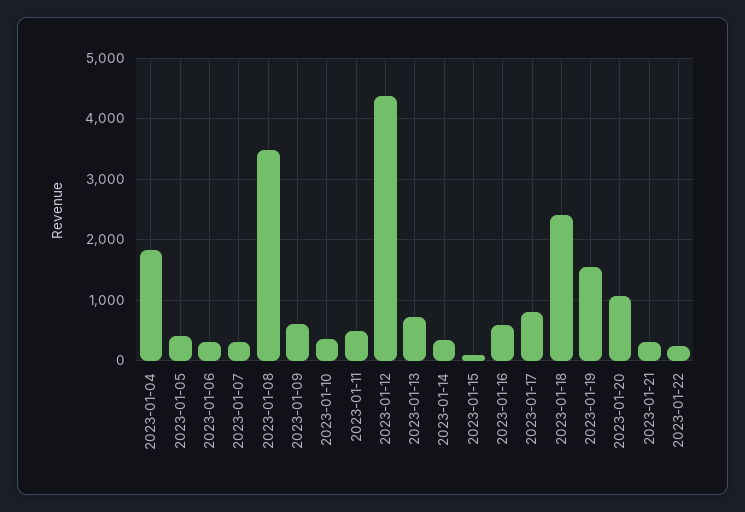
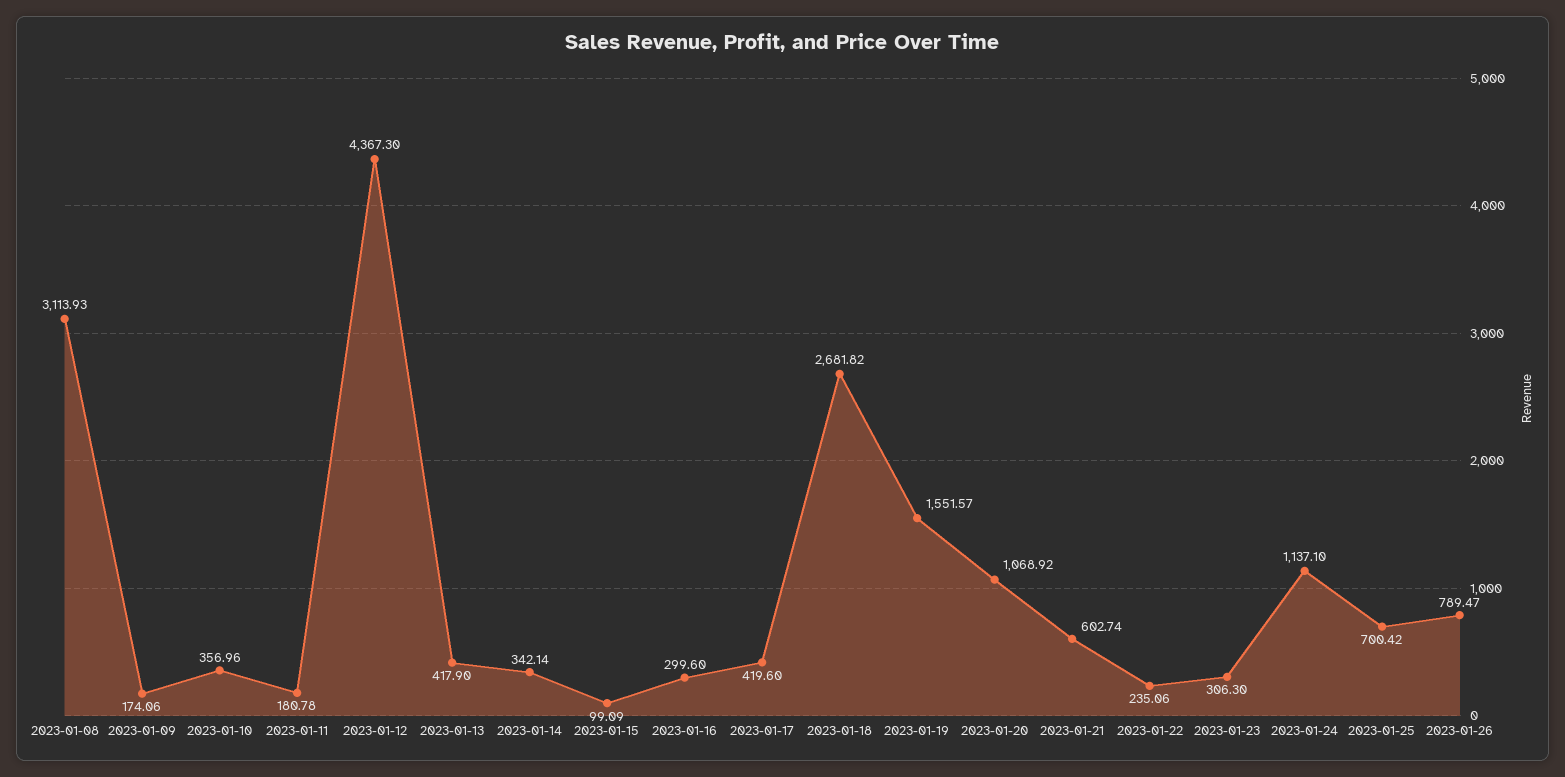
2023-01-04: 1800 -> none
2023-01-05: 400 -> none
2023-01-06: 300 -> none
2023-01-07: 300 -> none
2023-01-08: 3500 -> 3113.93
2023-01-09: 600 -> 174.06
2023-01-11: 500 -> 180.78
2023-01-13: 700 -> 417.9
2023-01-16: 600 -> 299.6
2023-01-17: 800 -> 419.6
2023-01-18: 2400 -> 2681.82
2023-01-21: 300 -> 602.74
2023-01-23: none -> 306.3
2023-01-24: none -> 1137.1
2023-01-25: none -> 700.42
2023-01-26: none -> 789.47

